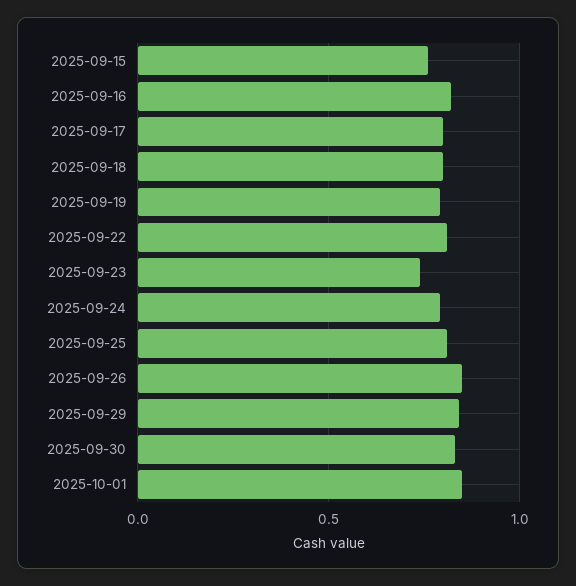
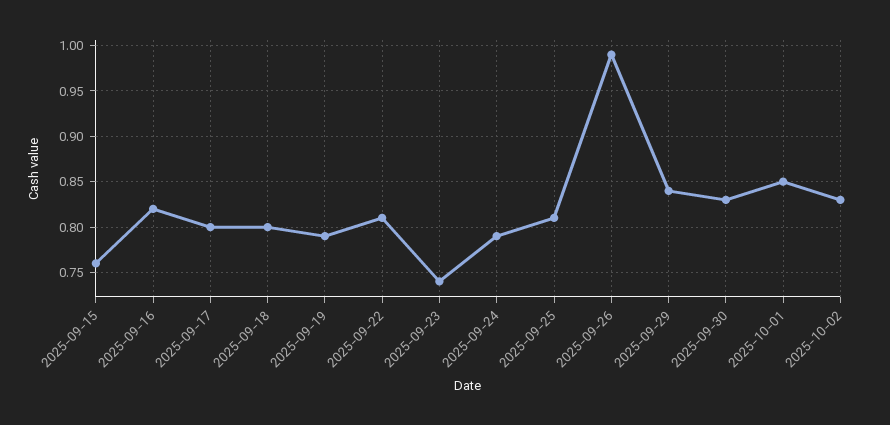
2025-09-26: 0.85 -> 0.99
2025-10-02: none -> 0.83

